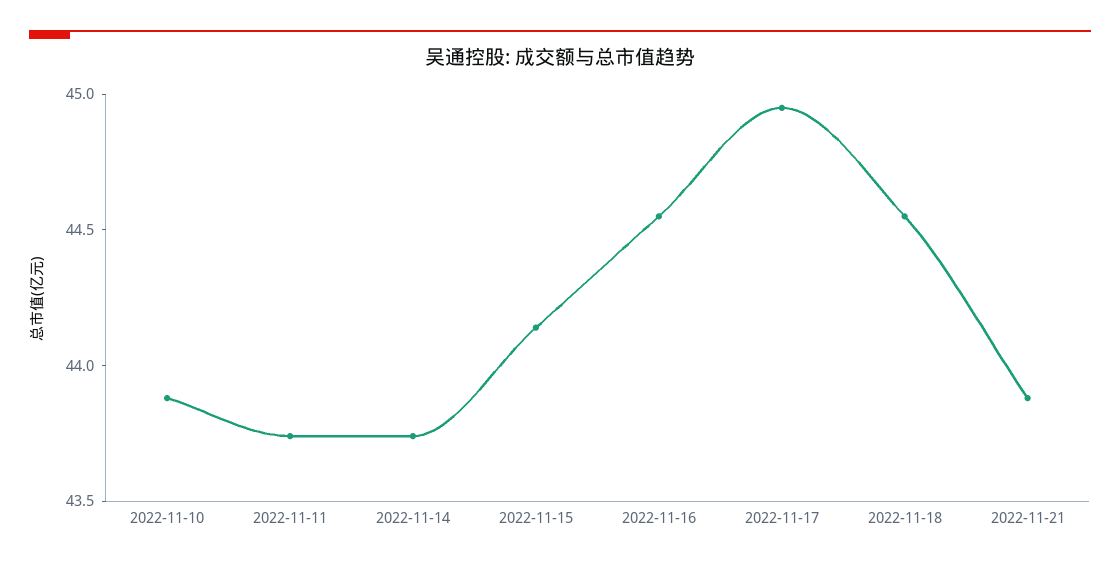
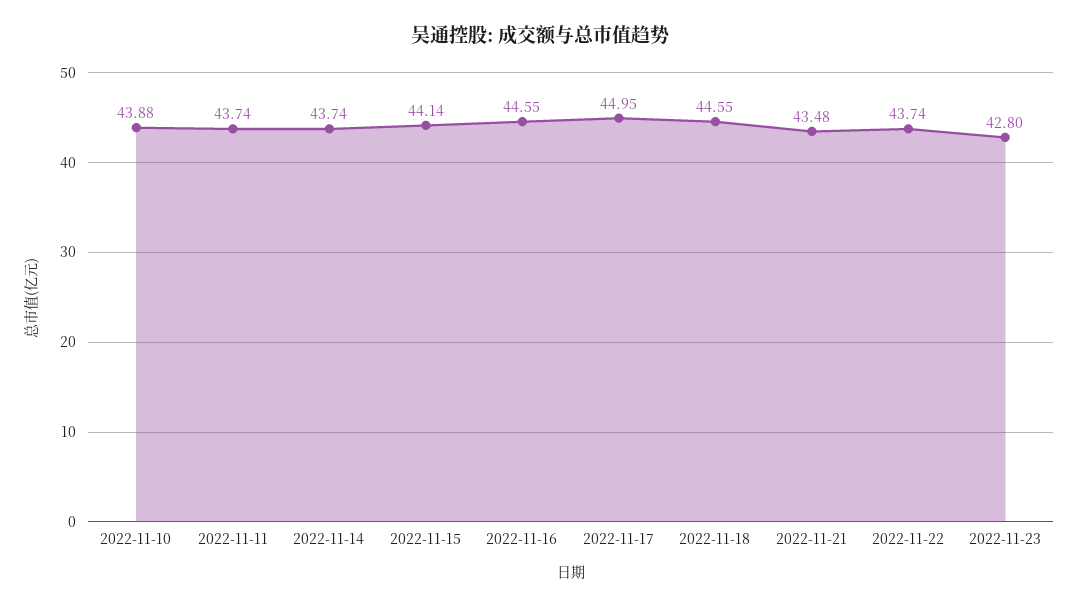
2022-11-21: 43.9 -> 43.48
2022-11-22: none -> 43.74
2022-11-23: none -> 42.8

